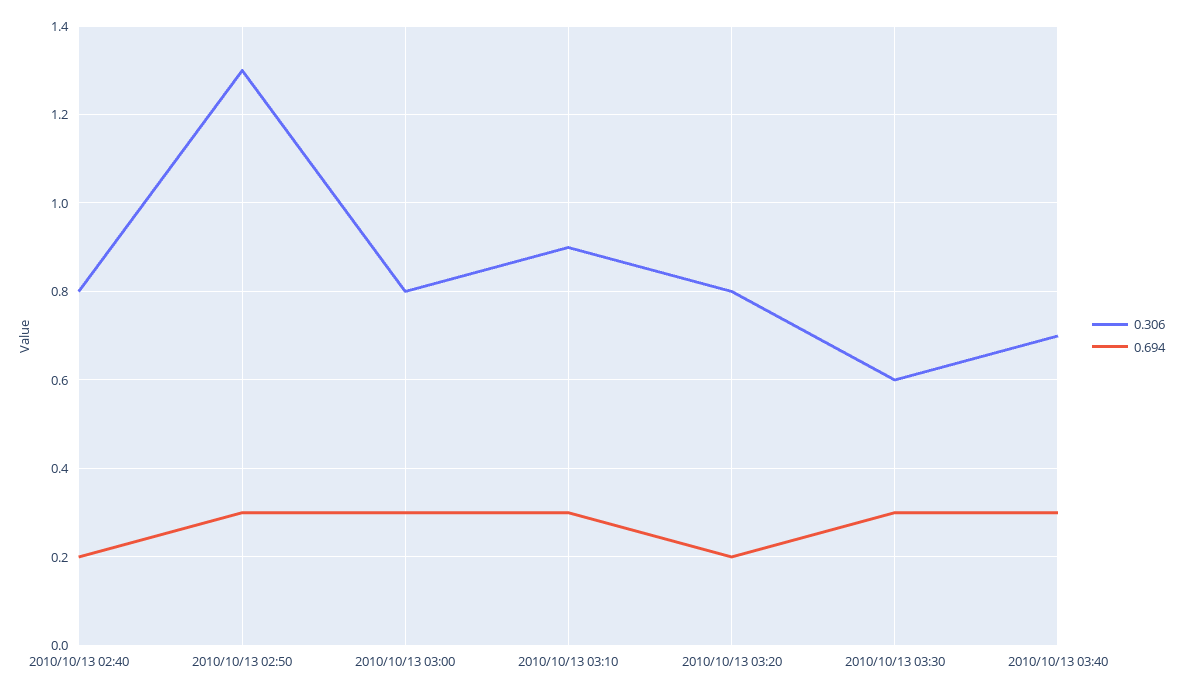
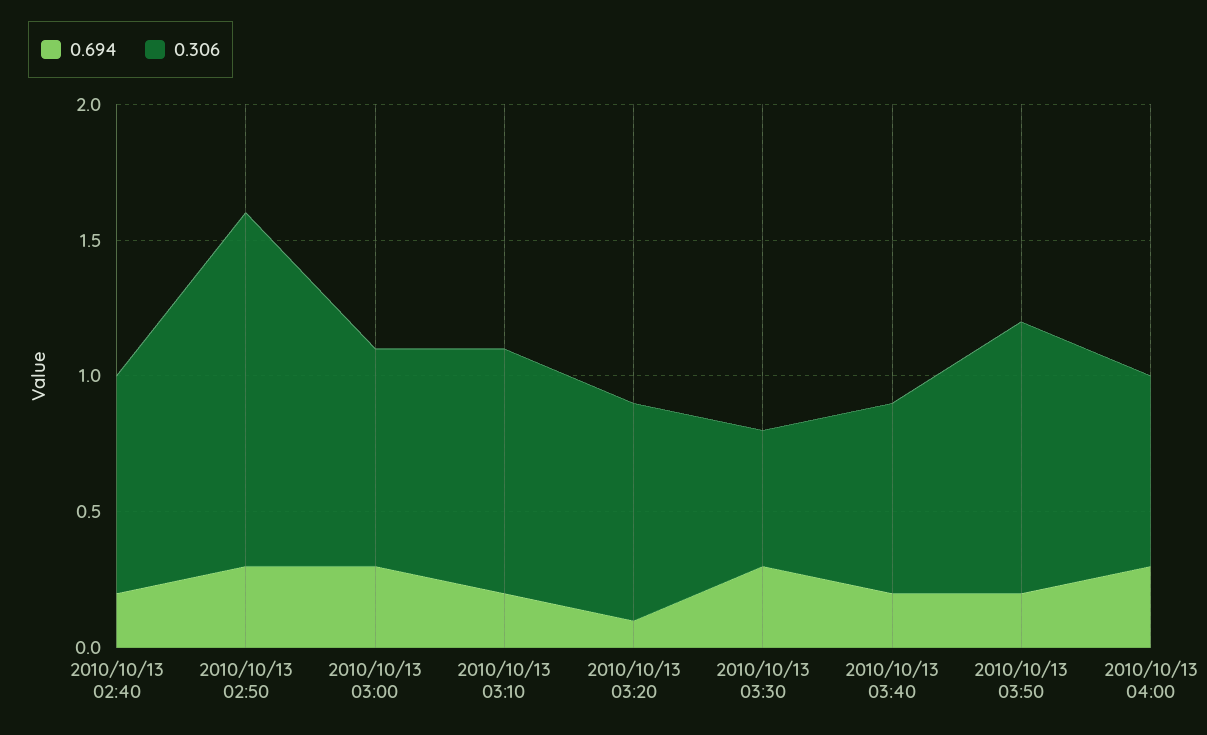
0.694, 2010/10/13 03:10: 0.3 -> 0.2
0.694, 2010/10/13 03:20: 0.2 -> 0.1
0.306, 2010/10/13 03:30: 0.6 -> 0.5
0.694, 2010/10/13 03:40: 0.3 -> 0.2
0.694, 2010/10/13 03:50: none -> 0.2
0.306, 2010/10/13 03:50: none -> 1
0.694, 2010/10/13 04:00: none -> 0.3
0.306, 2010/10/13 04:00: none -> 0.7

